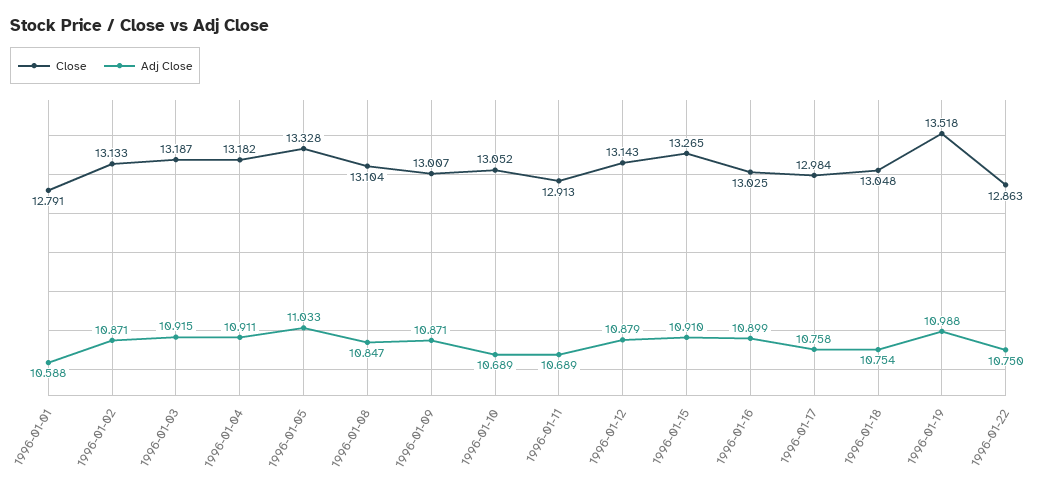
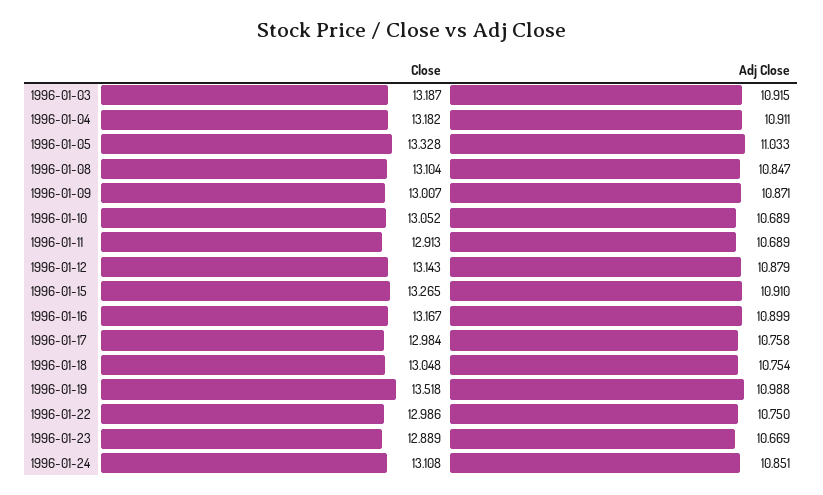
Close, 1996-01-01: 12.791 -> none
Adj Close, 1996-01-01: 10.588 -> none
Close, 1996-01-02: 13.133 -> none
Adj Close, 1996-01-02: 10.871 -> none
Close, 1996-01-16: 13.025 -> 13.167
Close, 1996-01-22: 12.863 -> 12.986
Close, 1996-01-23: none -> 12.889
Adj Close, 1996-01-23: none -> 10.669
Close, 1996-01-24: none -> 13.108
Adj Close, 1996-01-24: none -> 10.851

